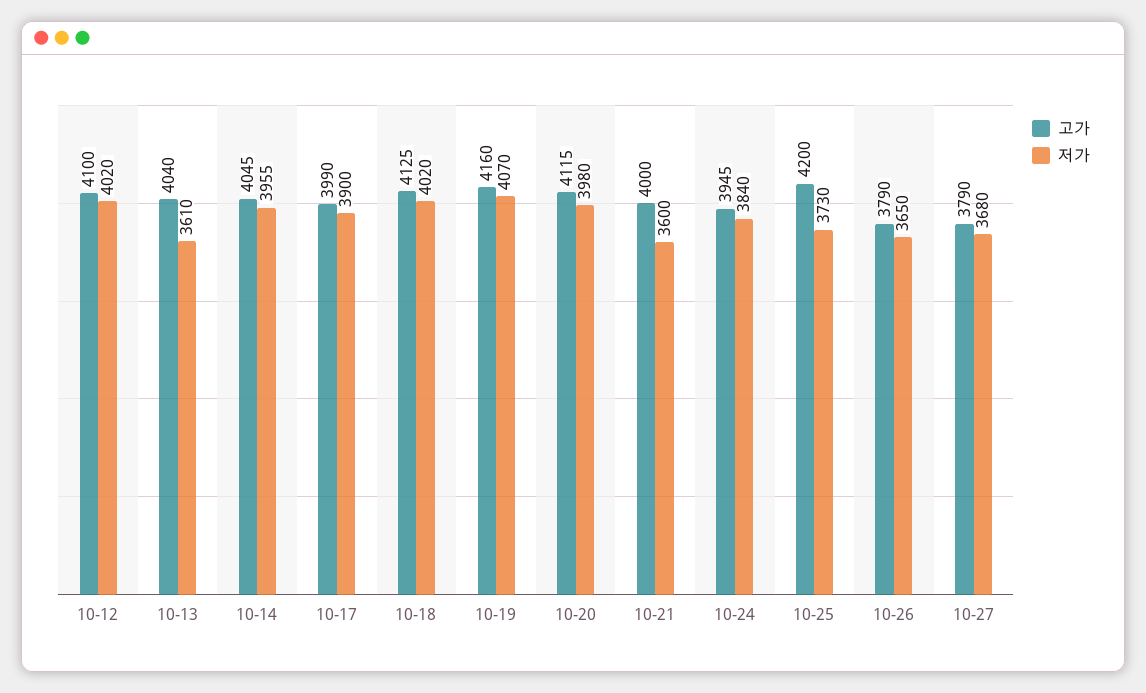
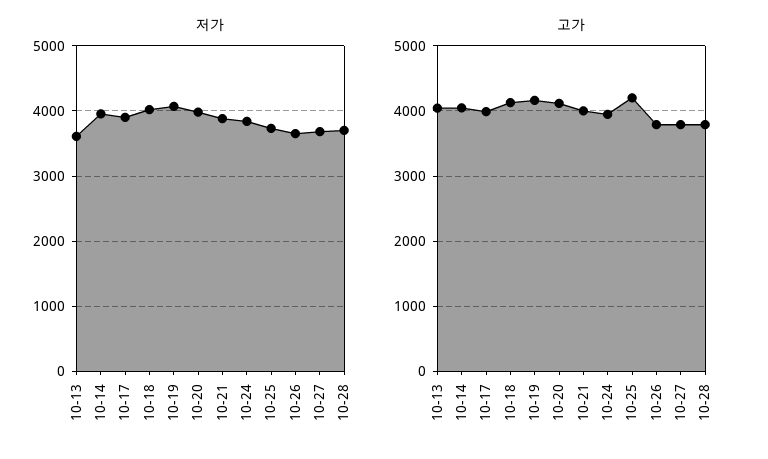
고가, 10-12: 4100 -> none
저가, 10-12: 4020 -> none
저가, 10-21: 3600 -> 3900
저가, 10-28: none -> 3700
고가, 10-28: none -> 3800

